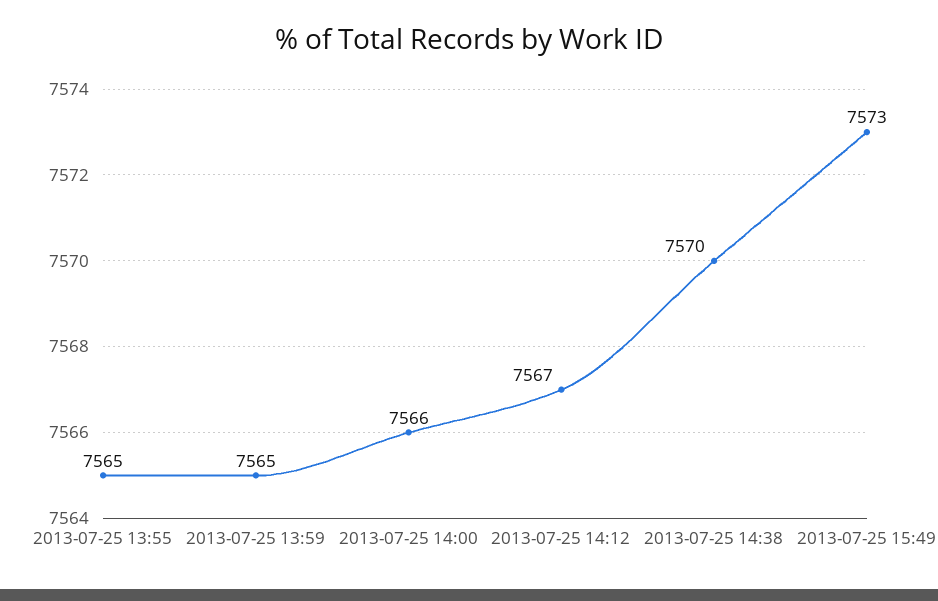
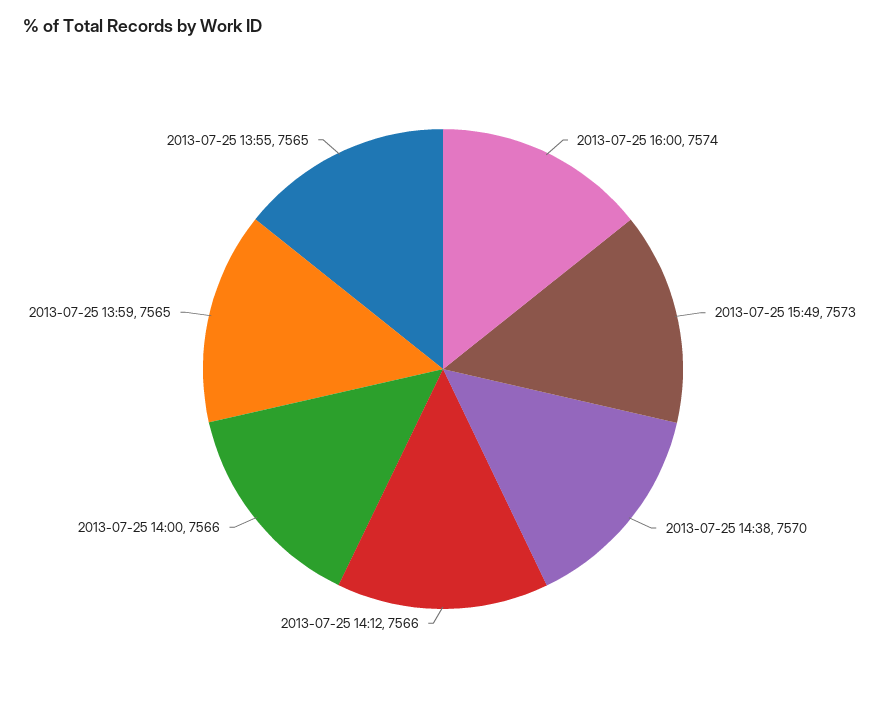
2013-07-25 14:12: 7567 -> 7566
2013-07-25 16:00: none -> 7574

